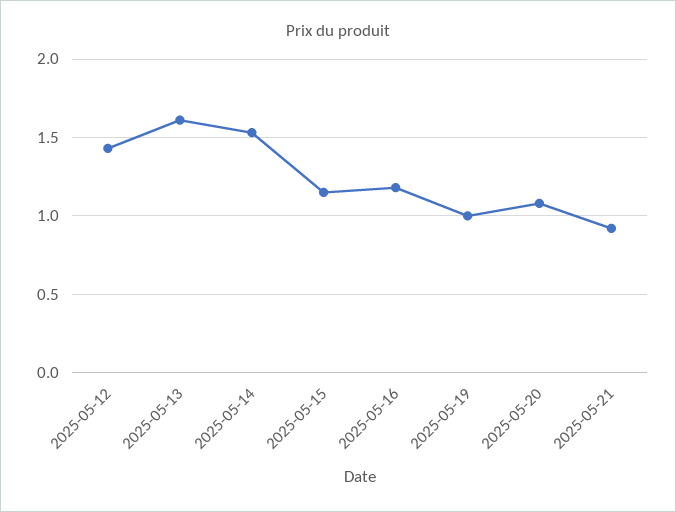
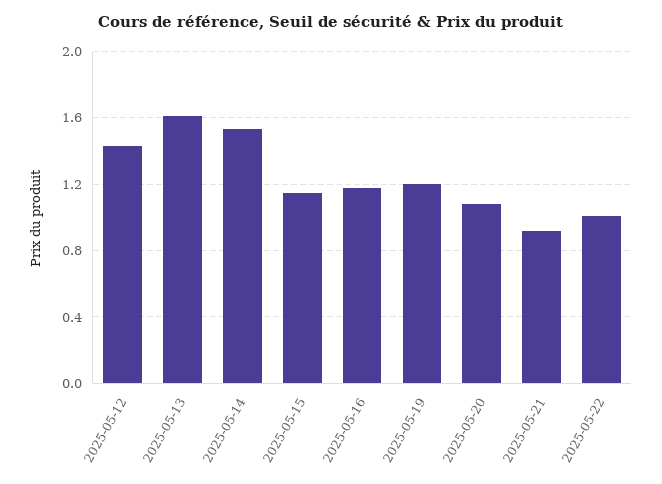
2025-05-19: 1 -> 1.2
2025-05-22: none -> 1

